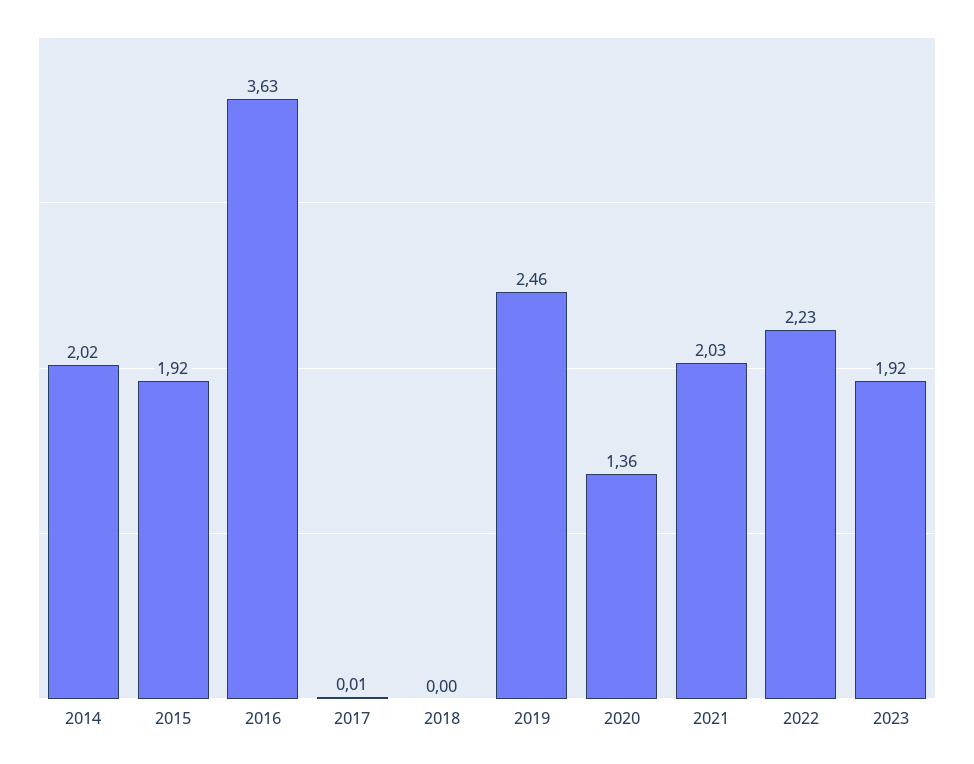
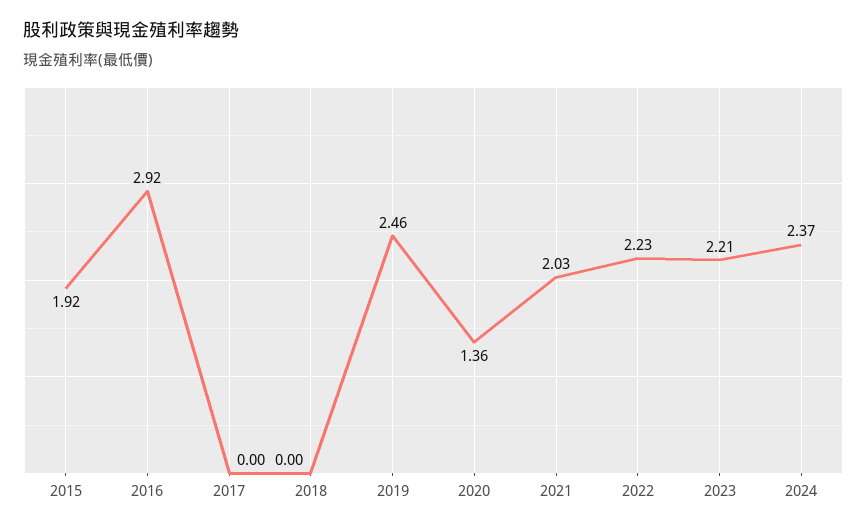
2014: 2.02 -> none
2016: 3.63 -> 2.92
2017: 0.01 -> 0
2023: 1.92 -> 2.21
2024: none -> 2.37

